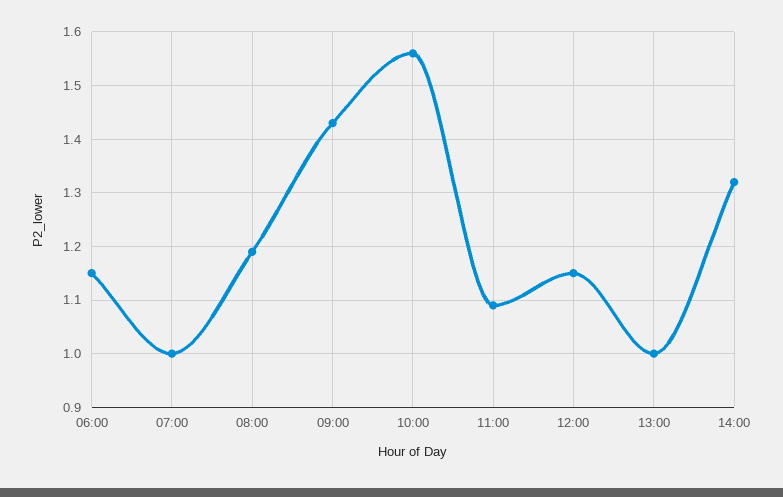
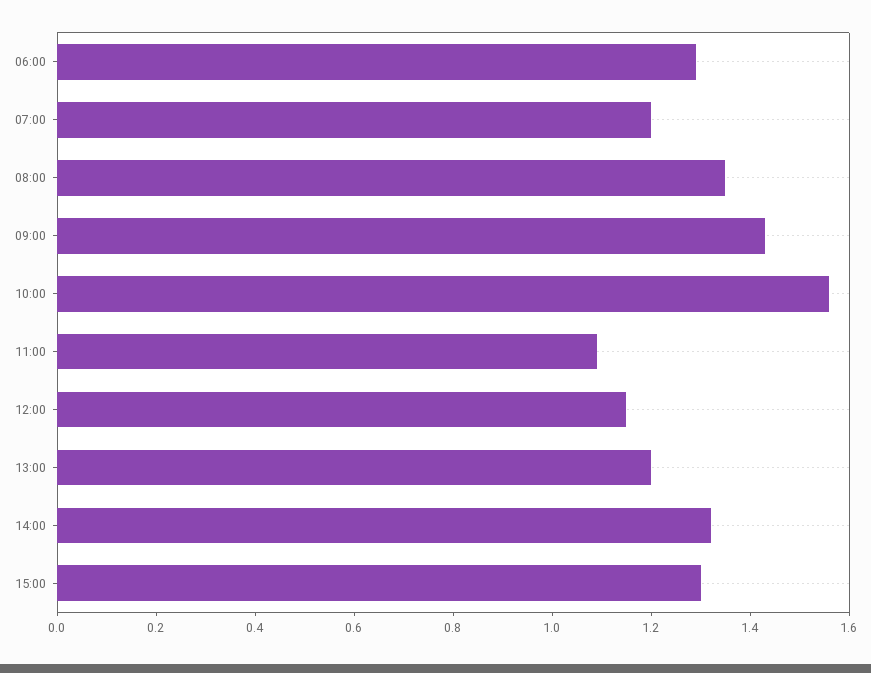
06:00: 1.15 -> 1.3
07:00: 1 -> 1.2
08:00: 1.2 -> 1.35
13:00: 1 -> 1.2
15:00: none -> 1.3

